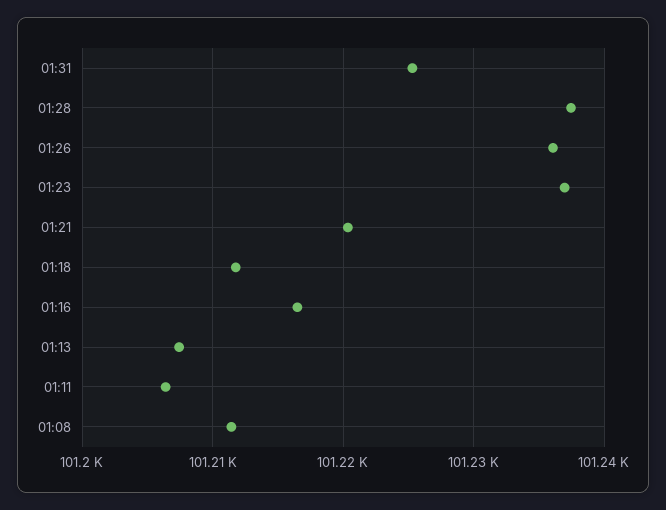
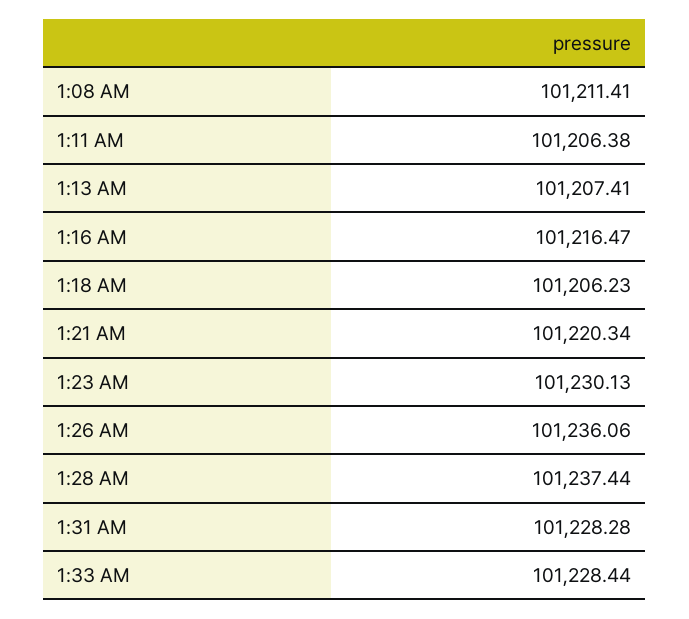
01:31: 101225 -> 101228.28
01:23: 101237 -> 101230.13
01:18: 101212 -> 101206.23
1:33 AM: none -> 101228.44

